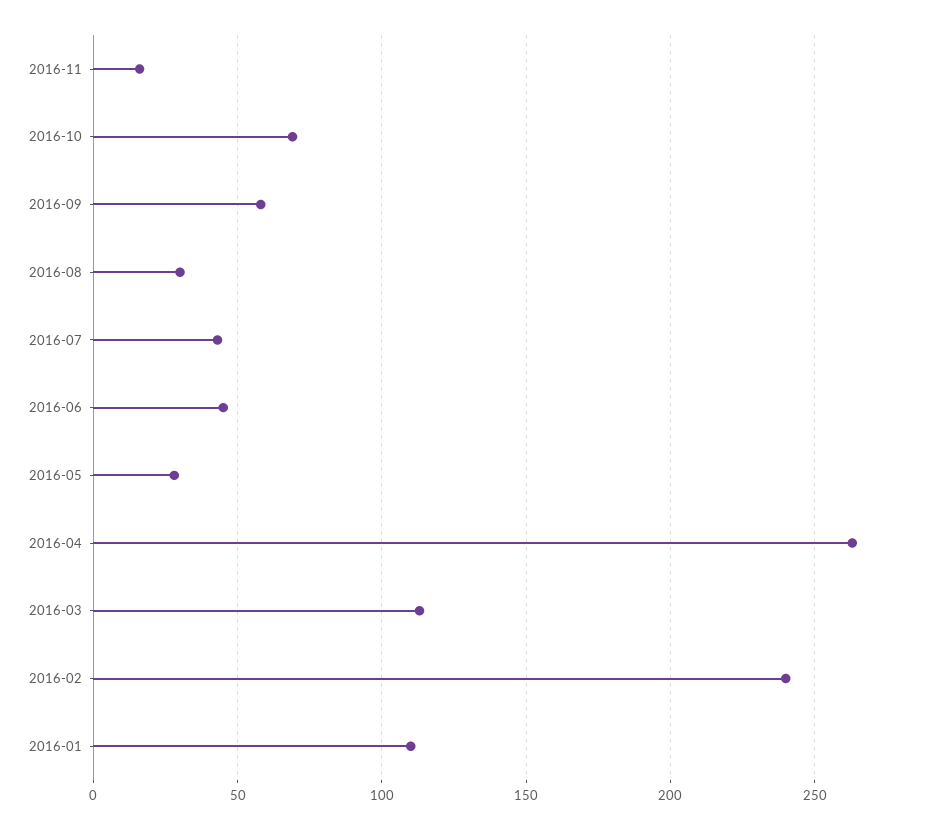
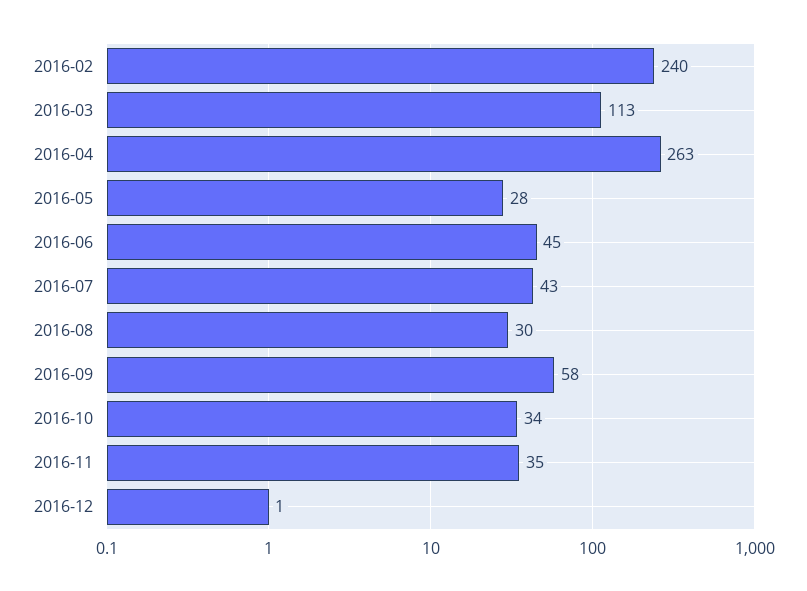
2016-11: 15 -> 35
2016-10: 70 -> 34
2016-01: 110 -> none
2016-12: none -> 1

